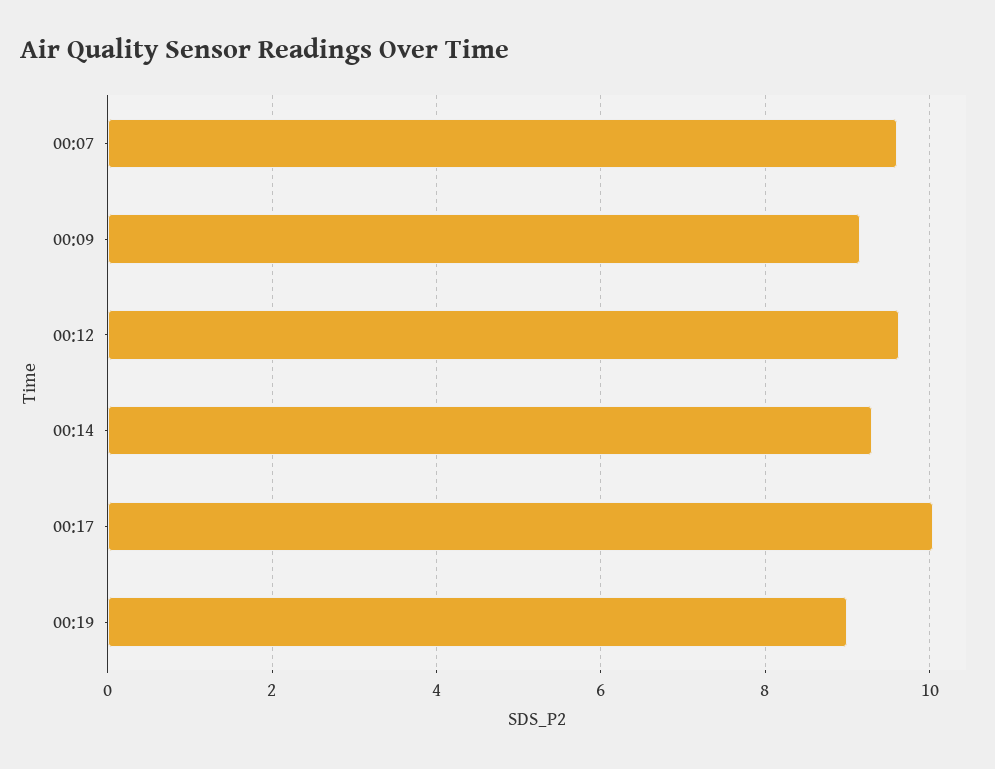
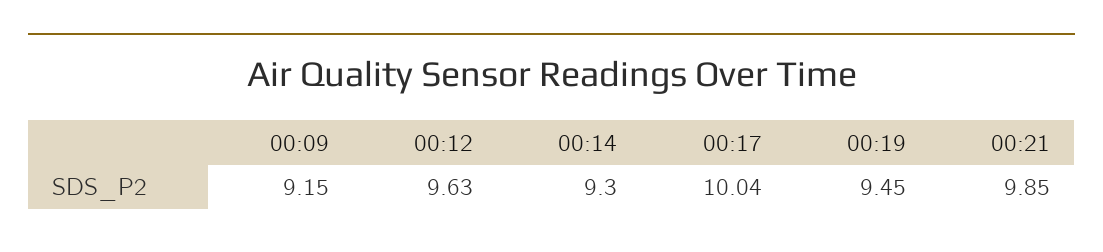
00:07: 9.6 -> none
00:19: 9 -> 9.45
00:21: none -> 9.85

